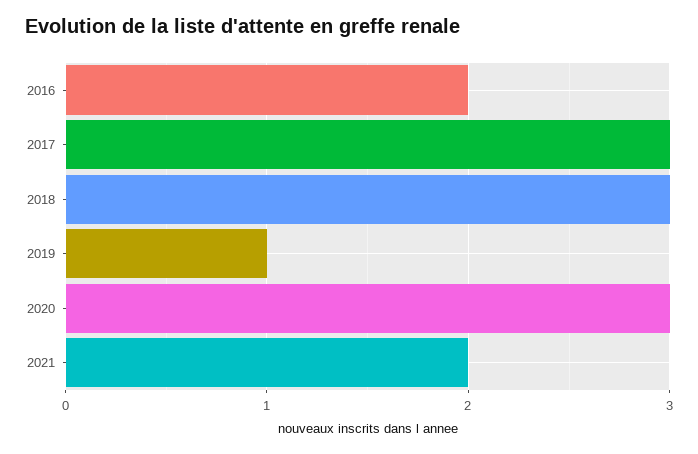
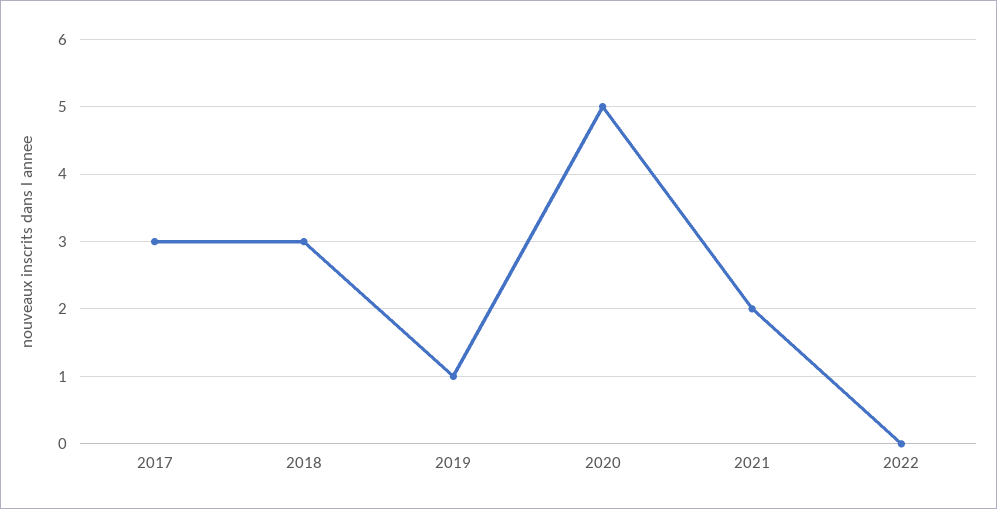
2016: 2 -> none
2020: 3 -> 5
2022: none -> 0

